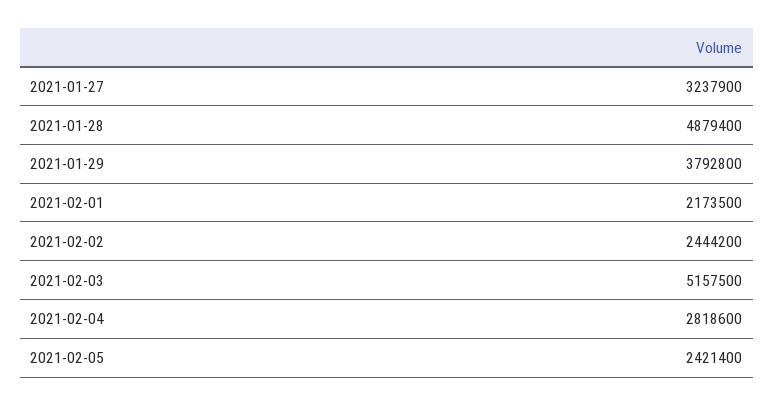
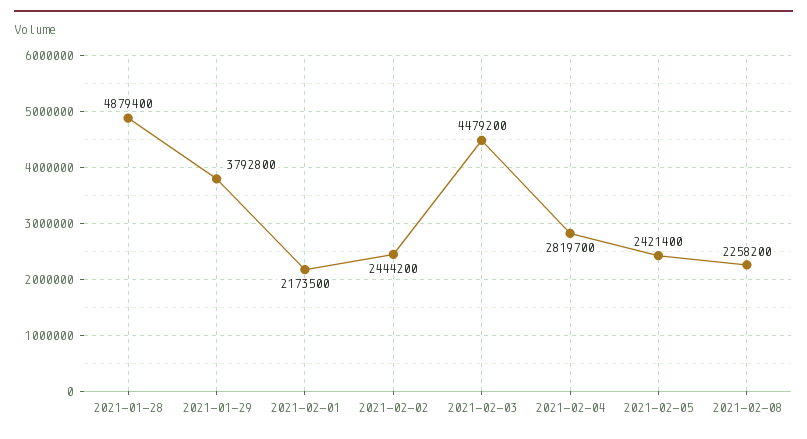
2021-01-27: 3237900 -> none
2021-02-03: 5157500 -> 4479200
2021-02-04: 2818600 -> 2819700
2021-02-08: none -> 2258200

